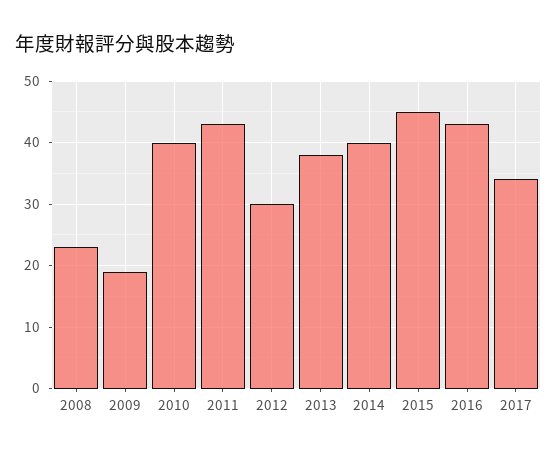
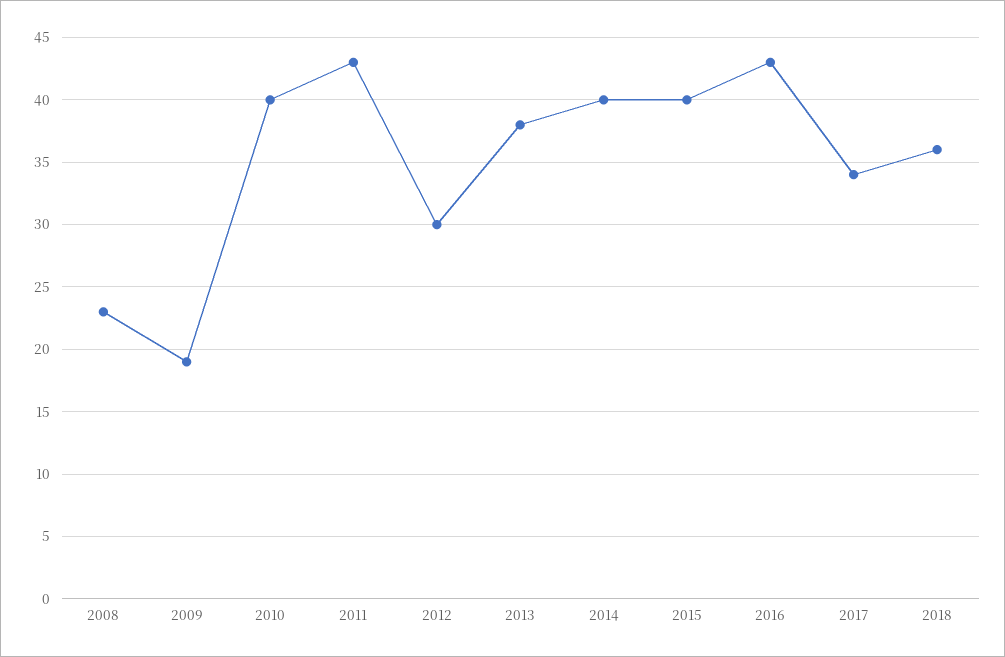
2015: 45 -> 40
2018: none -> 36

